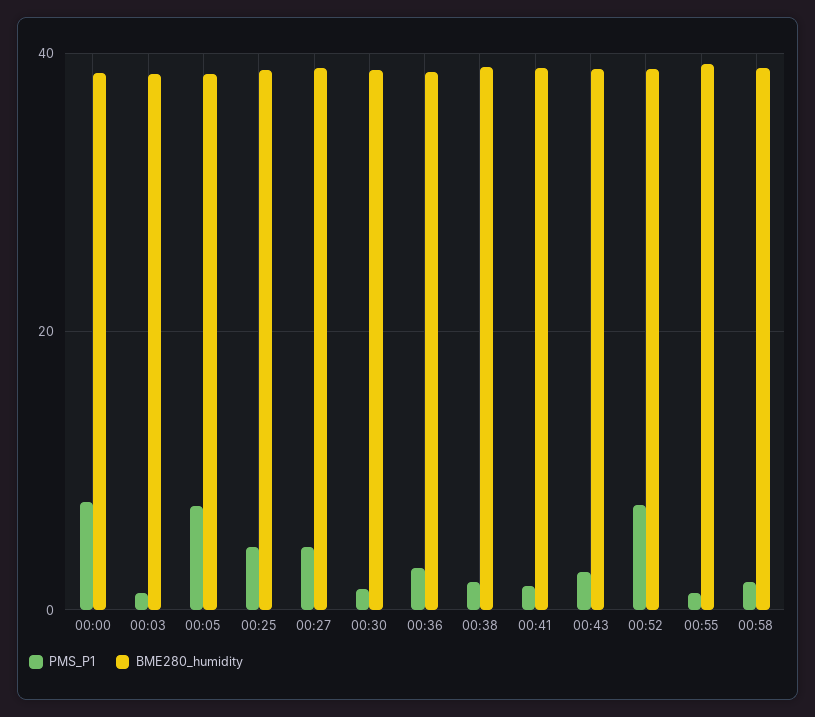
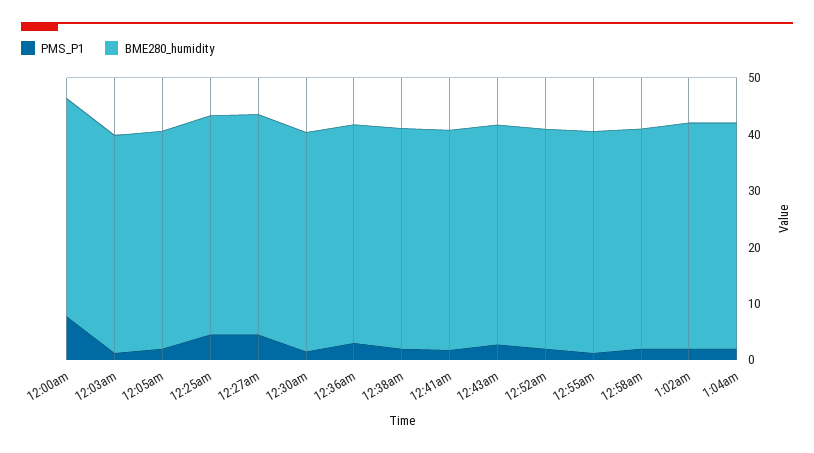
PMS_P1, 00:05: 8 -> 2
PMS_P1, 00:52: 8 -> 2
PMS_P1, 1:02am: none -> 2
BME280_humidity, 1:02am: none -> 40
PMS_P1, 1:04am: none -> 2
BME280_humidity, 1:04am: none -> 40

